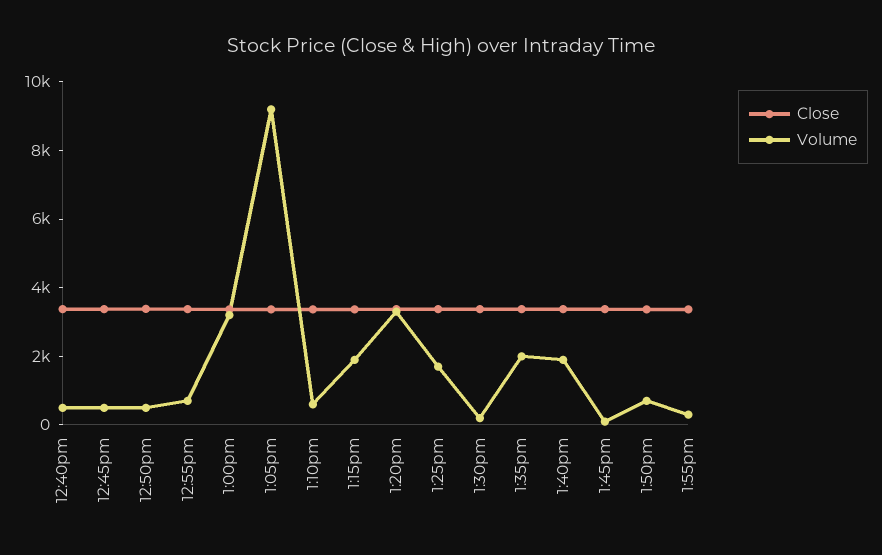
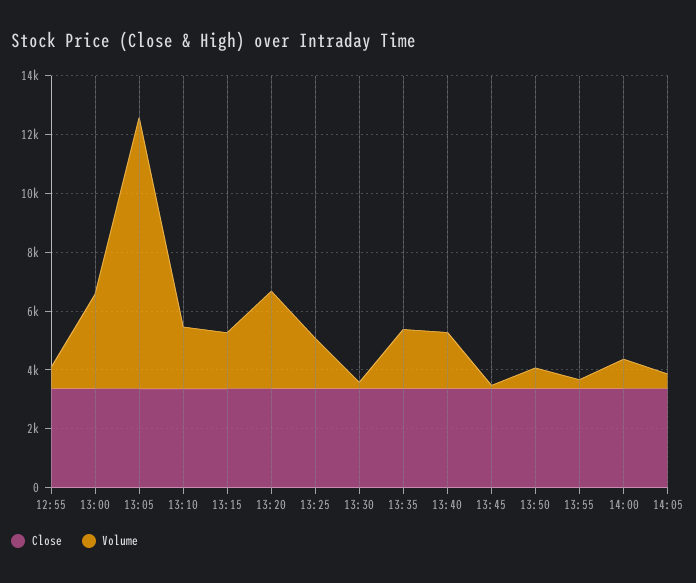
Close, 12:40pm: 3500 -> none
Volume, 12:40pm: 500 -> none
Close, 12:45pm: 3500 -> none
Volume, 12:45pm: 500 -> none
Close, 12:50pm: 3500 -> none
Volume, 12:50pm: 500 -> none
Volume, 1:10pm: 500 -> 2000
Close, 14:00: none -> 3500
Volume, 14:00: none -> 1000
Close, 14:05: none -> 3500
Volume, 14:05: none -> 500

